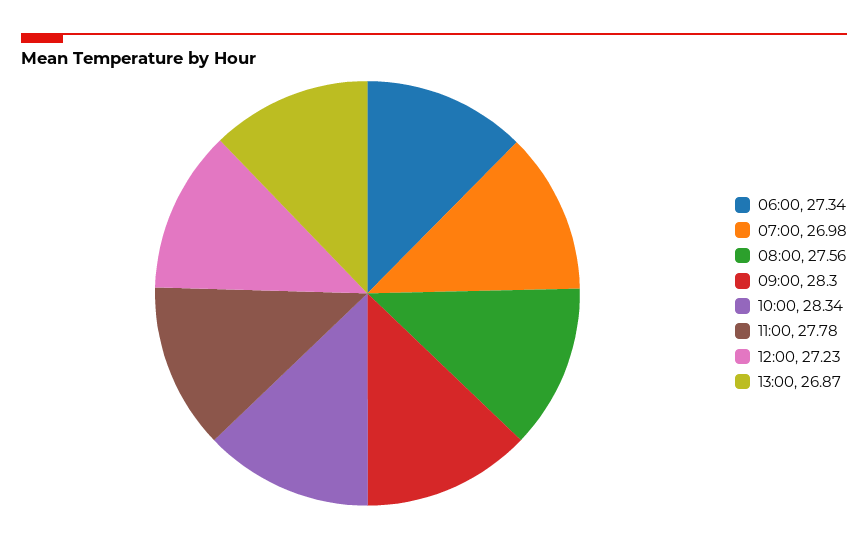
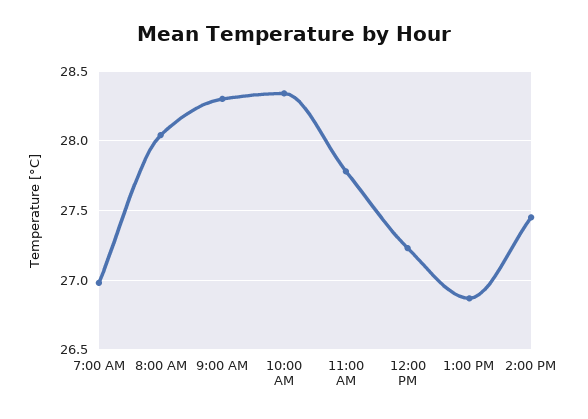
06:00: 27.34 -> none
08:00: 27.56 -> 28.05
2:00 PM: none -> 27.45

